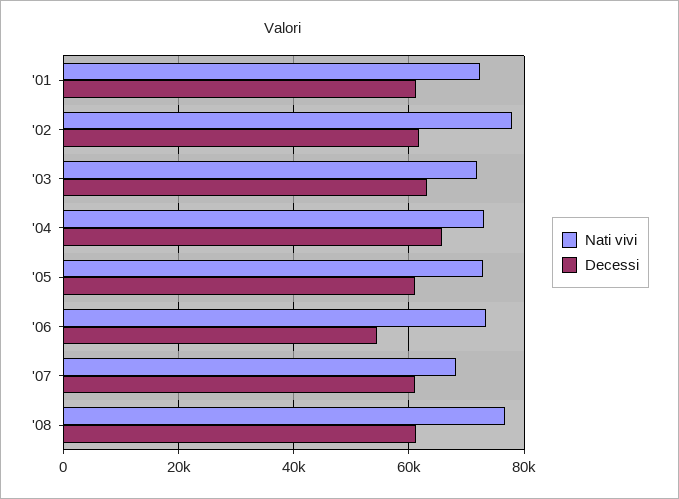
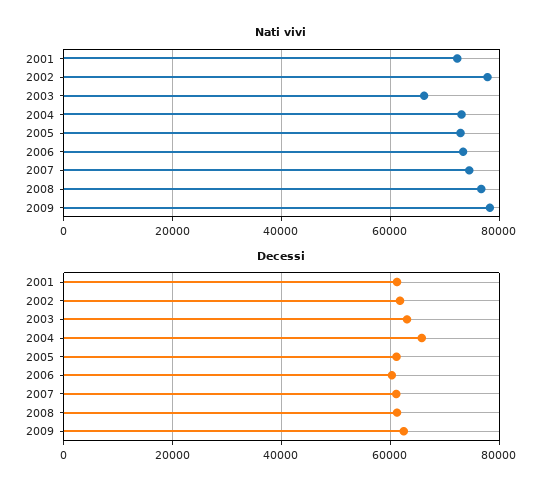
Nati vivi, '03: 72000 -> 66000
Decessi, '06: 54000 -> 60000
Nati vivi, '07: 68000 -> 74000
Nati vivi, 2009: none -> 78000
Decessi, 2009: none -> 62000

